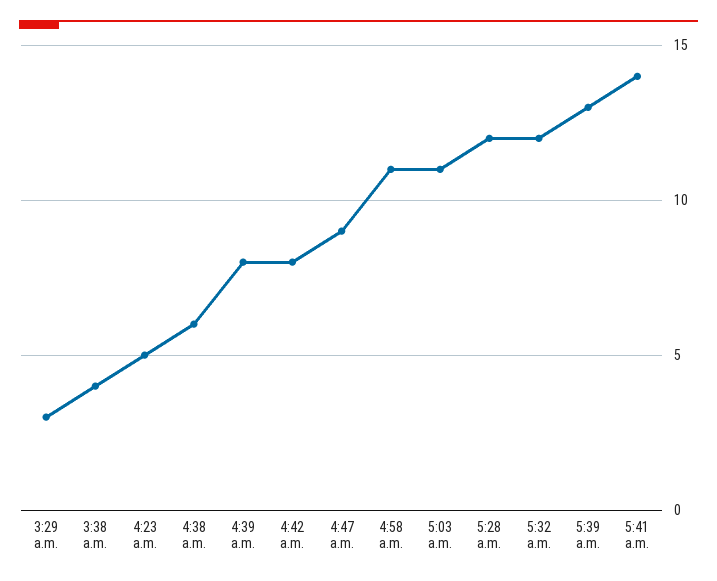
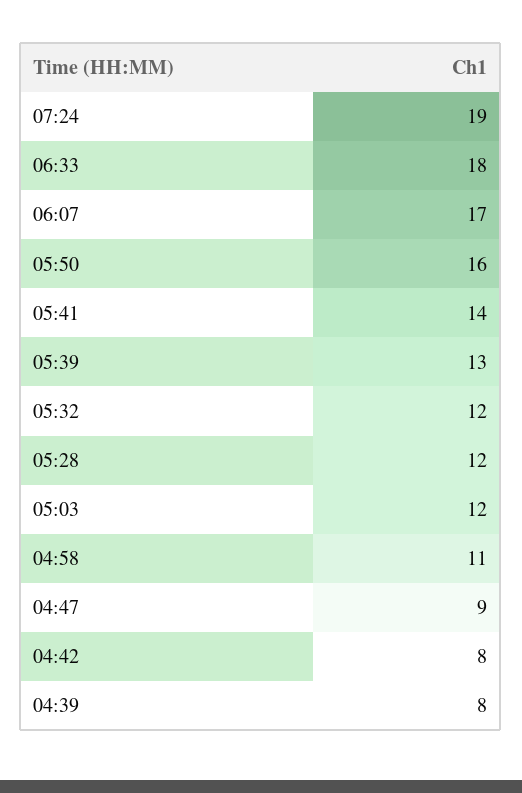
3:29 a.m.: 3 -> none
3:38 a.m.: 4 -> none
4:23 a.m.: 5 -> none
4:38 a.m.: 6 -> none
5:03 a.m.: 11 -> 12
07:24: none -> 19
06:33: none -> 18
06:07: none -> 17
05:50: none -> 16

